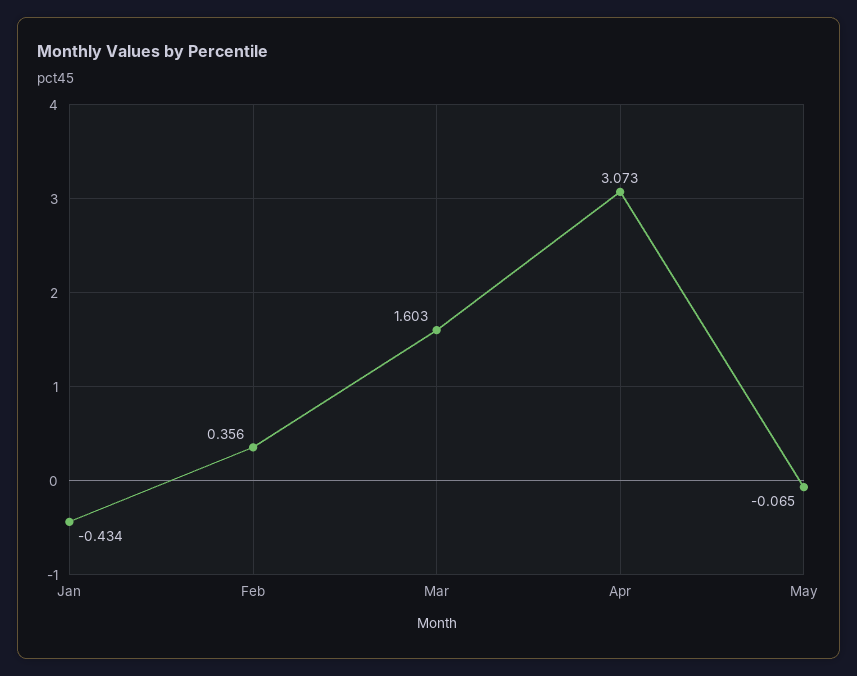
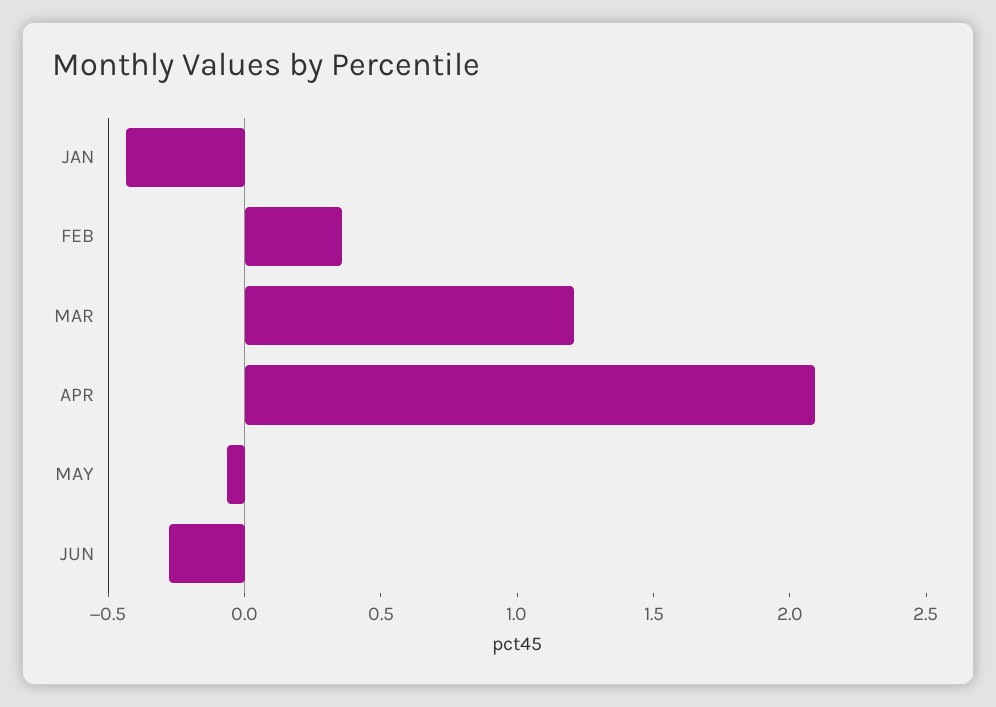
Mar: 1.603 -> 1.2
Apr: 3.073 -> 2.1
JUN: none -> -0.3

